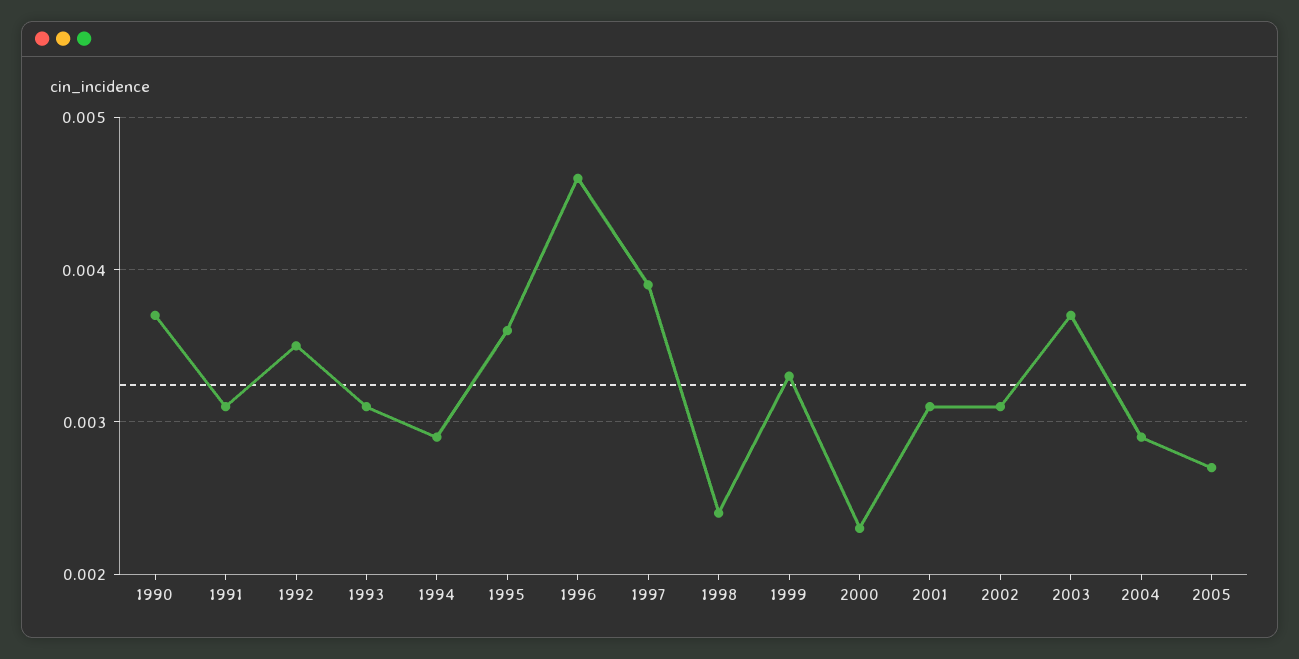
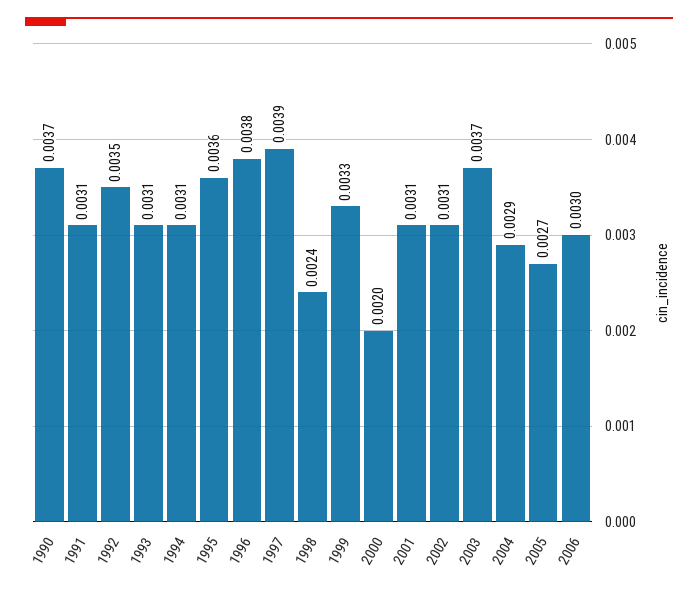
1994: 0.0029 -> 0.0031
1996: 0.0046 -> 0.0038
2000: 0.0023 -> 0.002
2006: none -> 0.003

